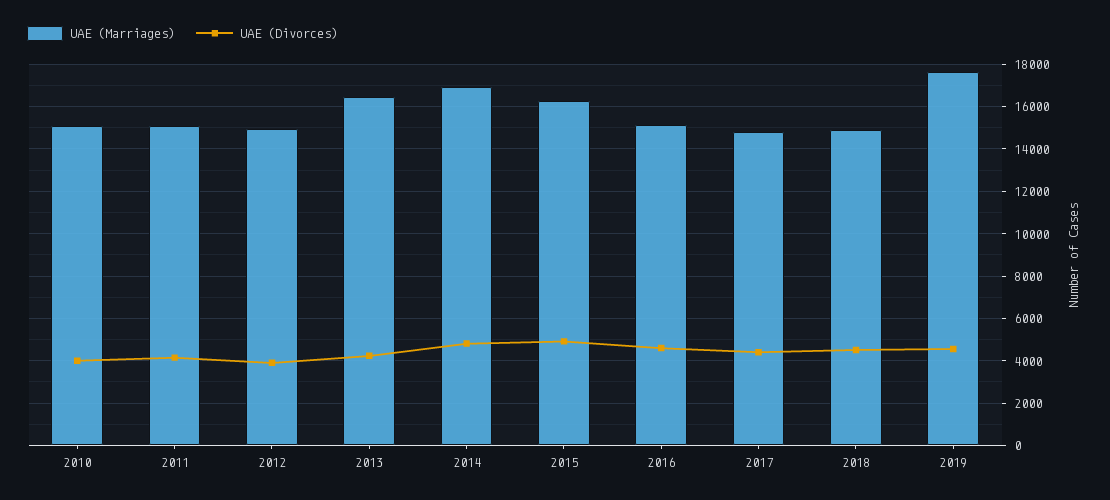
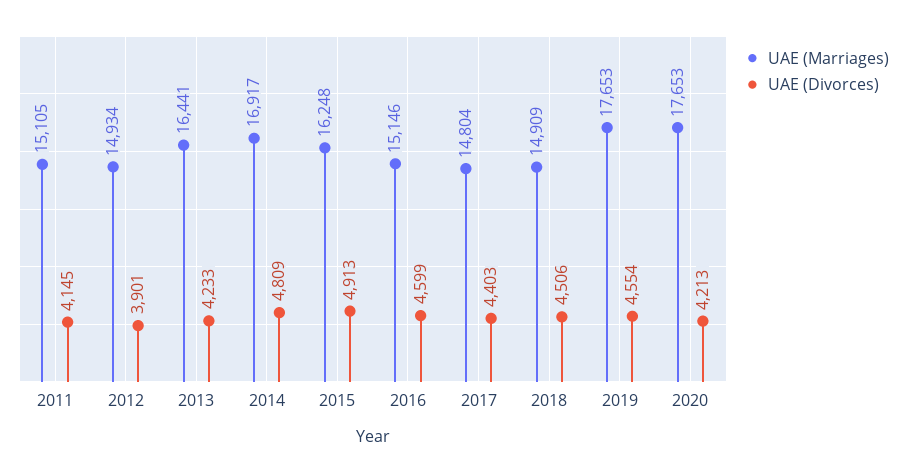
UAE (Marriages), 2010: 15000 -> none
UAE (Divorces), 2010: 4000 -> none
UAE (Marriages), 2020: none -> 17653
UAE (Divorces), 2020: none -> 4213

